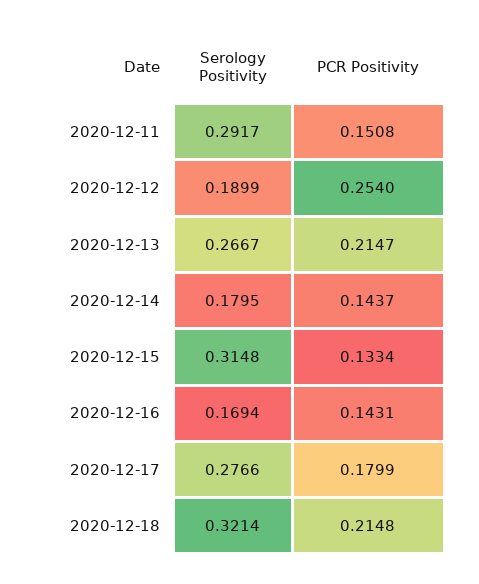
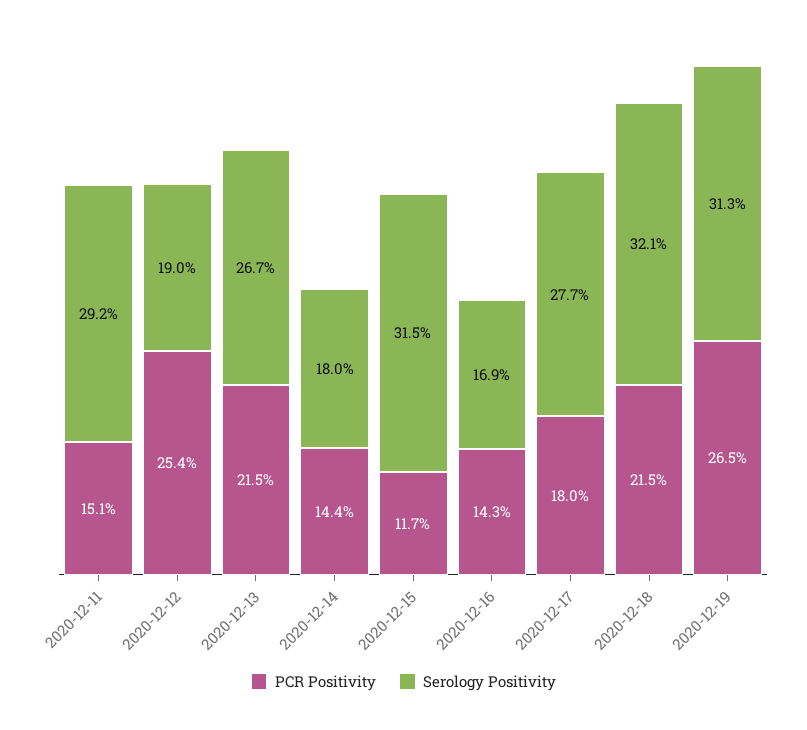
PCR Positivity, 2020-12-15: 0.1334 -> 0.117
PCR Positivity, 2020-12-19: none -> 0.265
Serology Positivity, 2020-12-19: none -> 0.313

